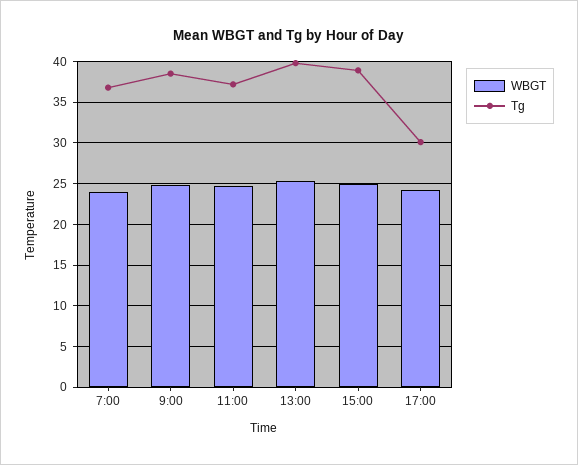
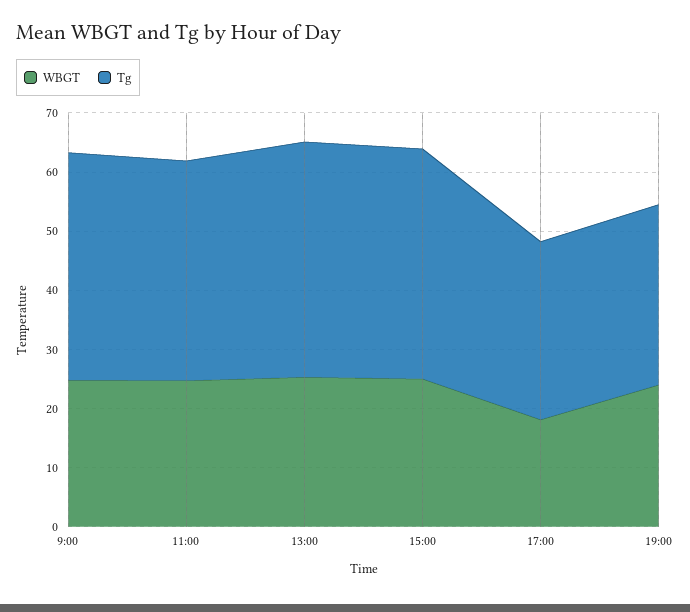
WBGT, 7:00: 24 -> none
Tg, 7:00: 37 -> none
WBGT, 17:00: 24 -> 18
WBGT, 19:00: none -> 24
Tg, 19:00: none -> 30

